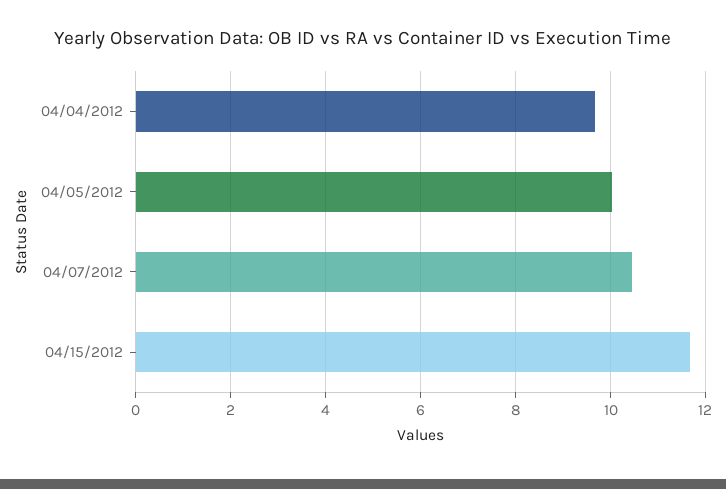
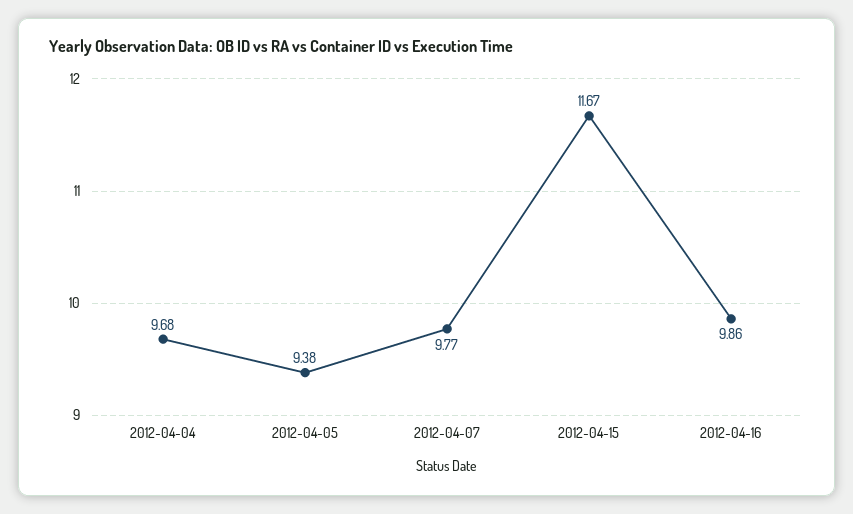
04/05/2012: 10 -> 9.38
04/07/2012: 10.4 -> 9.77
2012-04-16: none -> 9.86

